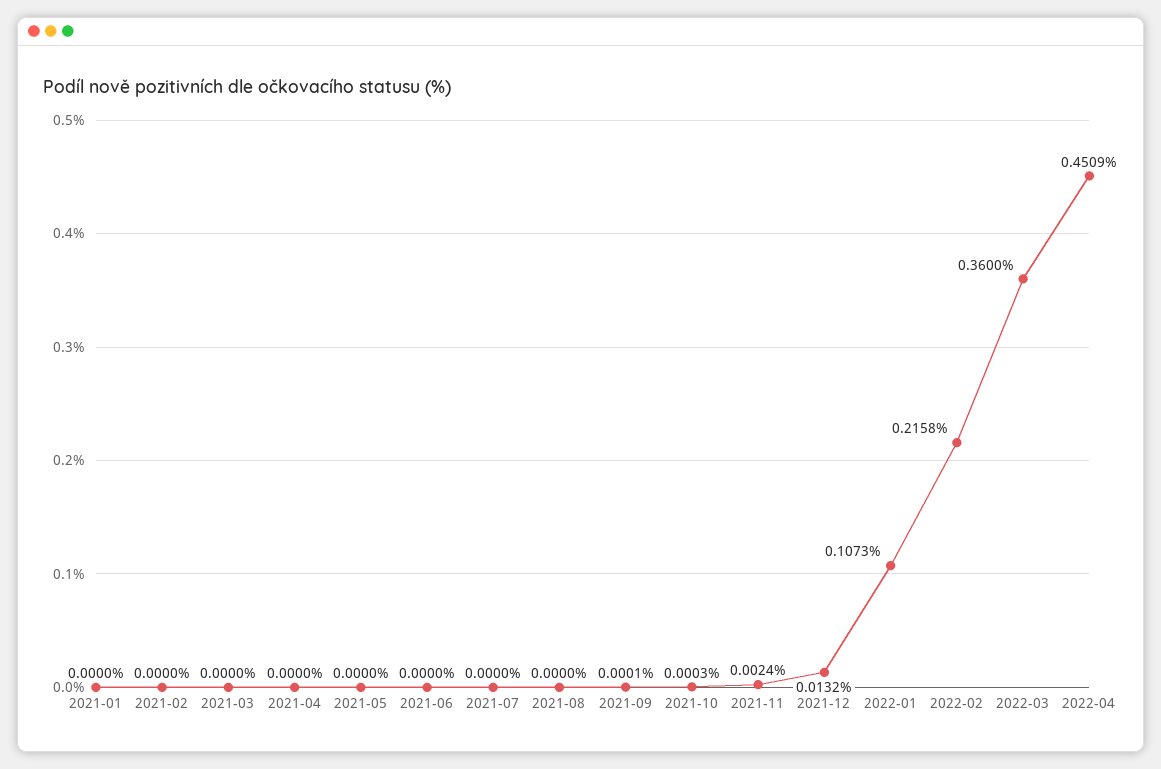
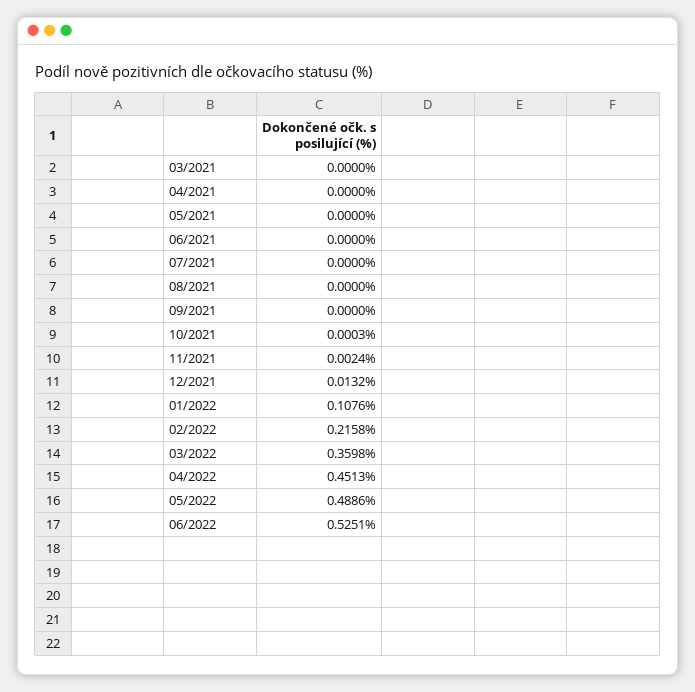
2021-01: 0 -> none
2021-02: 0 -> none
2021-09: 0.0001 -> 0
2022-01: 0.1073 -> 0.1076
2022-03: 0.36 -> 0.3598
2022-04: 0.4509 -> 0.4513
05/2022: none -> 0.4886
06/2022: none -> 0.5251

